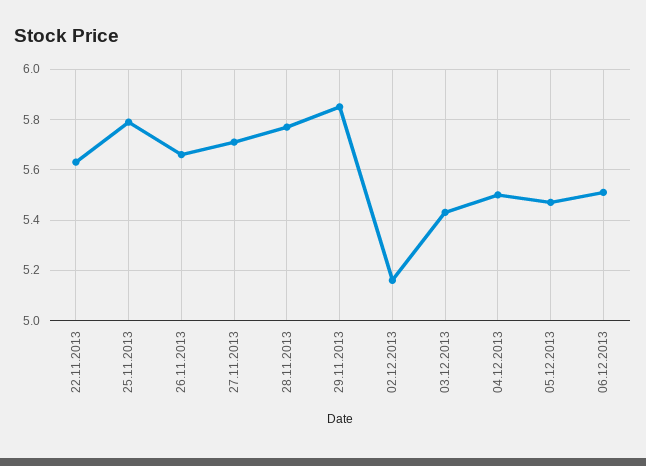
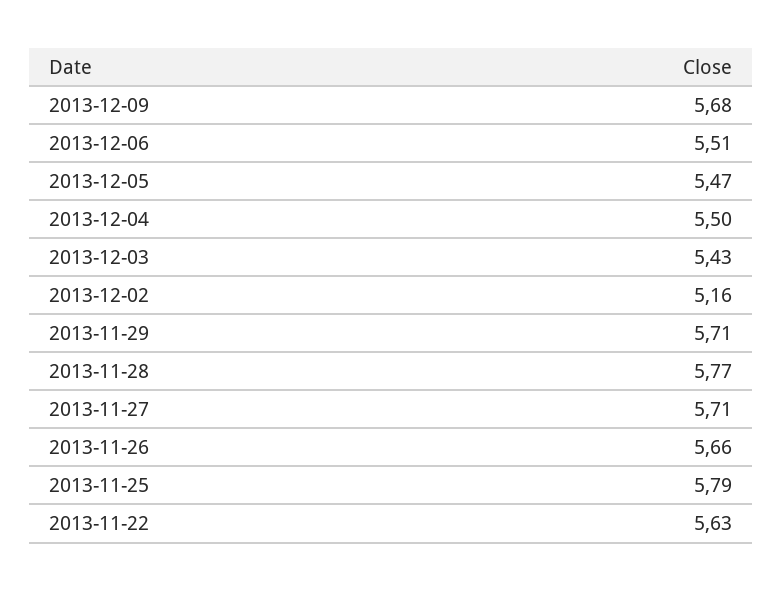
29.11.2013: 5.85 -> 5.71
2013-12-09: none -> 5.68

